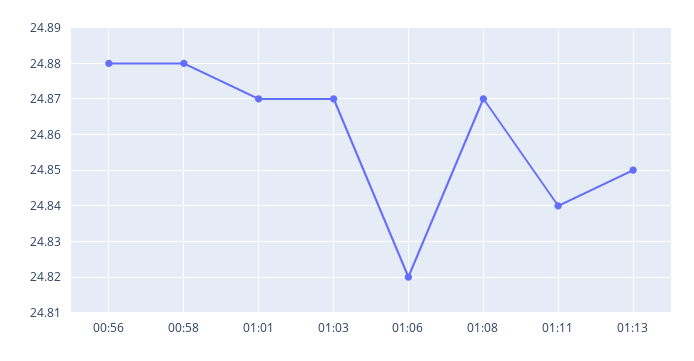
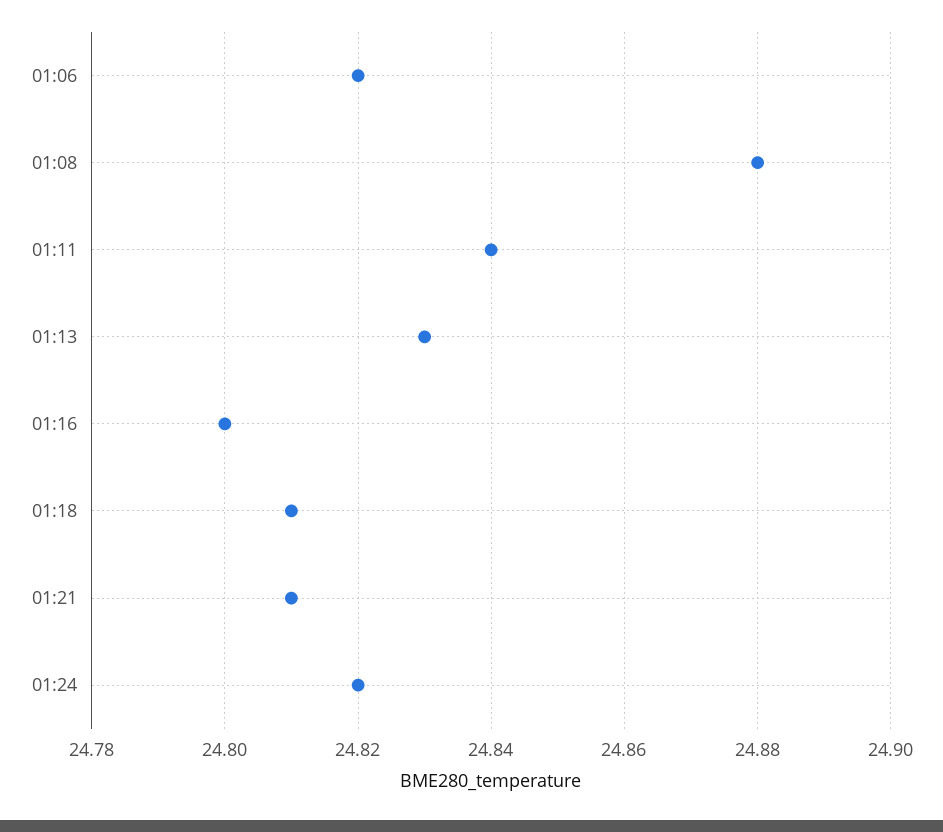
00:56: 24.88 -> none
00:58: 24.88 -> none
01:01: 24.87 -> none
01:03: 24.87 -> none
01:08: 24.87 -> 24.88
01:13: 24.85 -> 24.83
01:16: none -> 24.8
01:18: none -> 24.81
01:21: none -> 24.81
01:24: none -> 24.82

